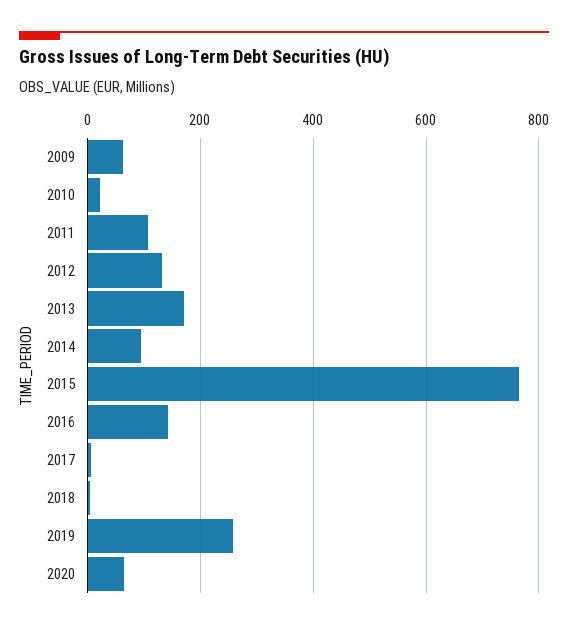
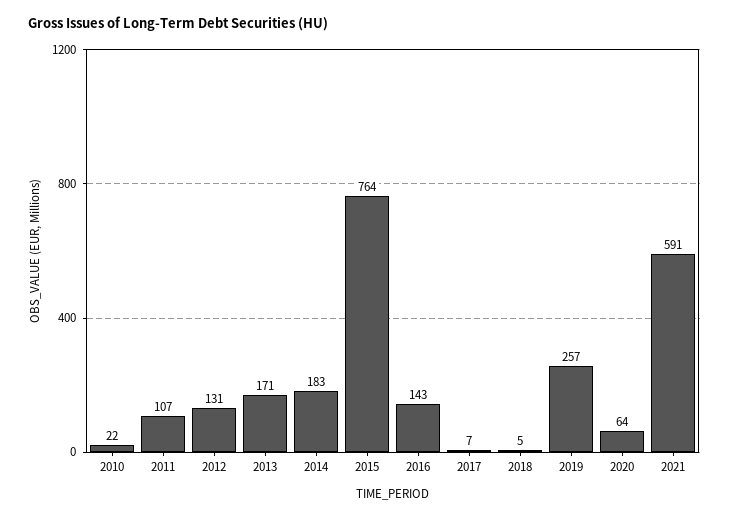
2009: 60 -> none
2014: 100 -> 183
2021: none -> 591

